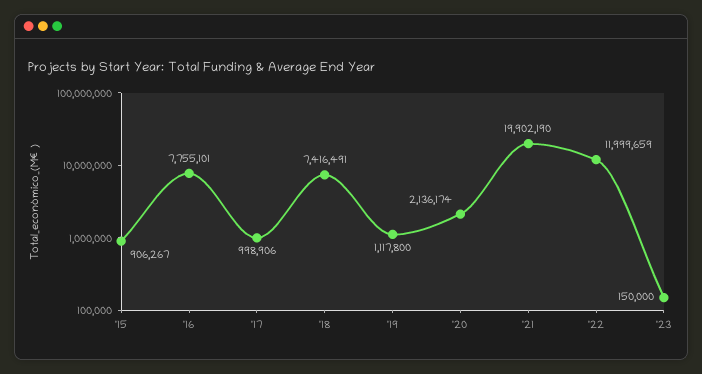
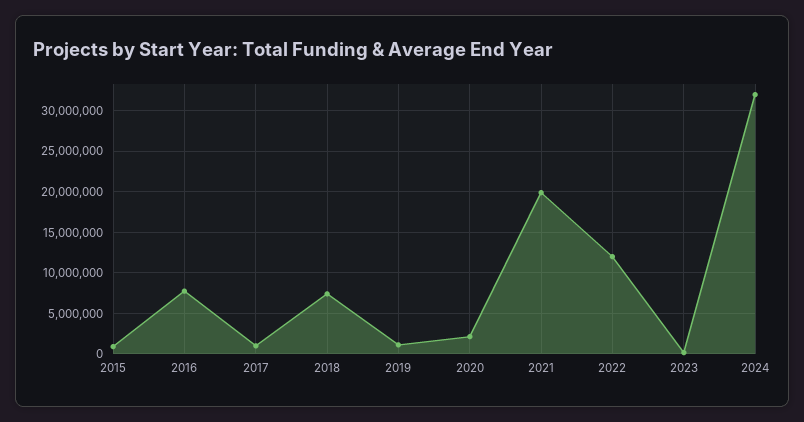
2024: none -> 32000000

